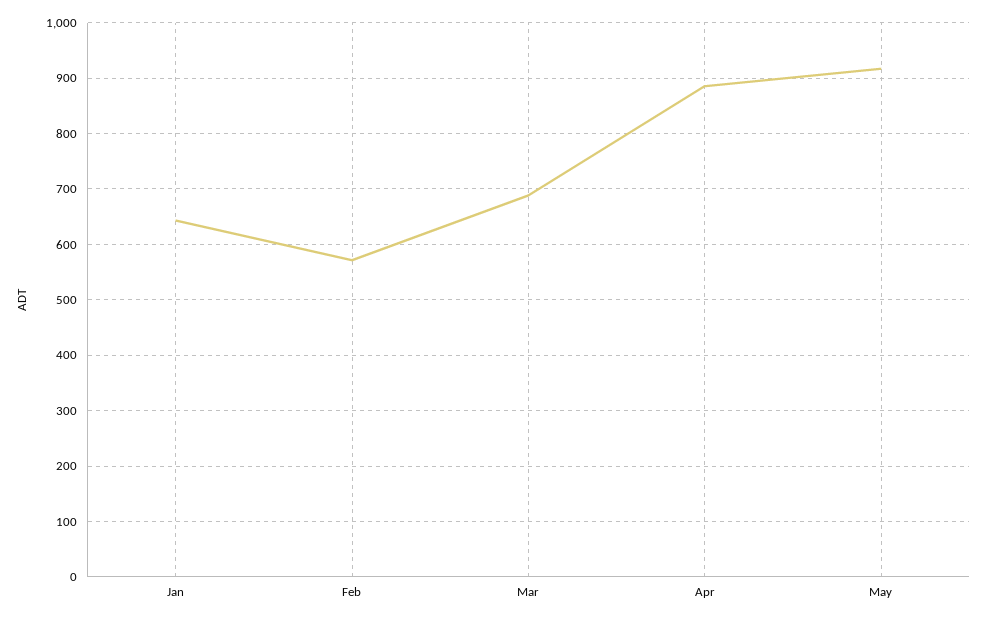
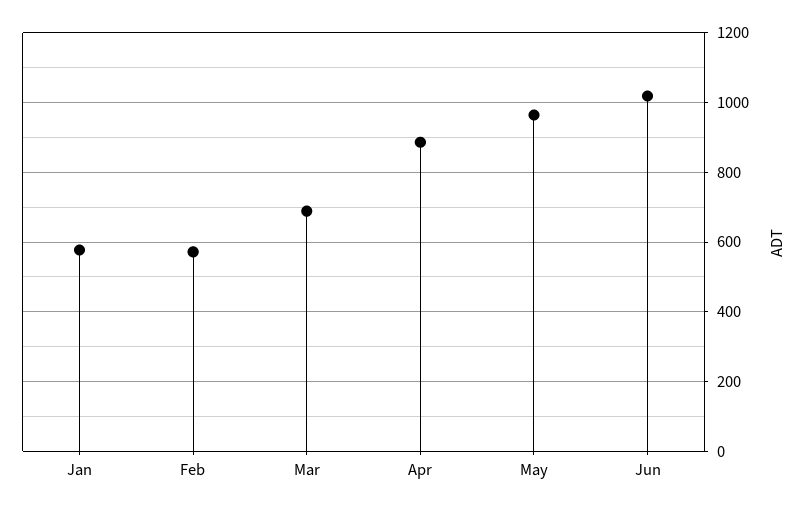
Jan: 640 -> 580
May: 920 -> 960
Jun: none -> 1020

